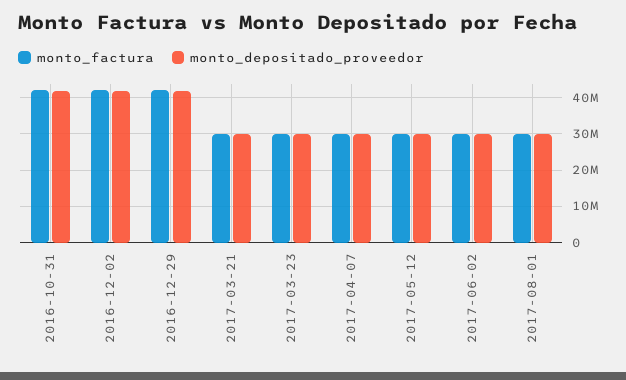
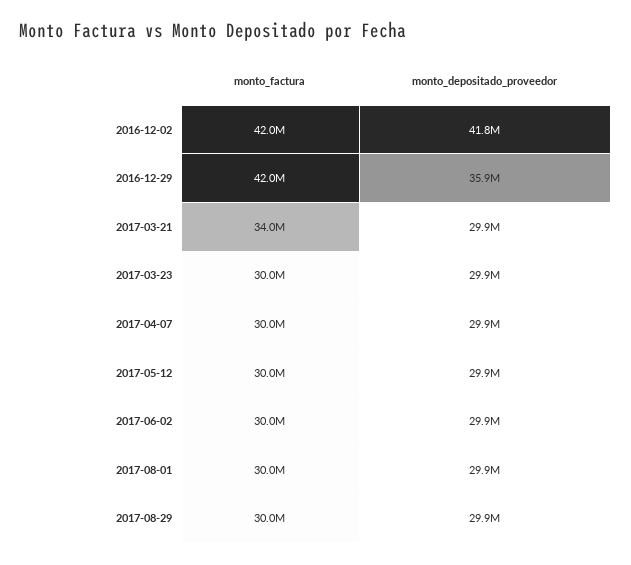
monto_factura, 2016-10-31: 42000000 -> none
monto_depositado_proveedor, 2016-10-31: 42000000 -> none
monto_depositado_proveedor, 2016-12-29: 42000000 -> 35900000
monto_factura, 2017-03-21: 30000000 -> 34000000
monto_factura, 2017-08-29: none -> 30000000
monto_depositado_proveedor, 2017-08-29: none -> 29900000

